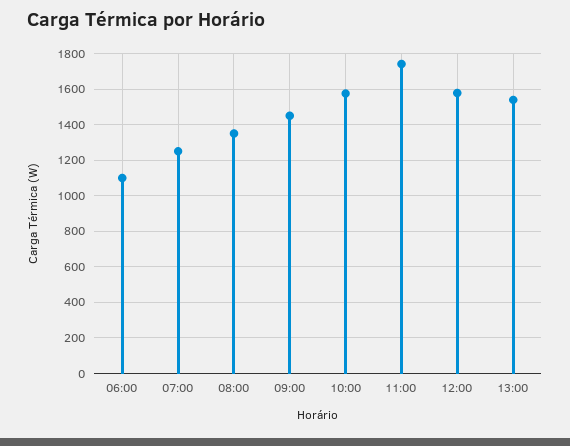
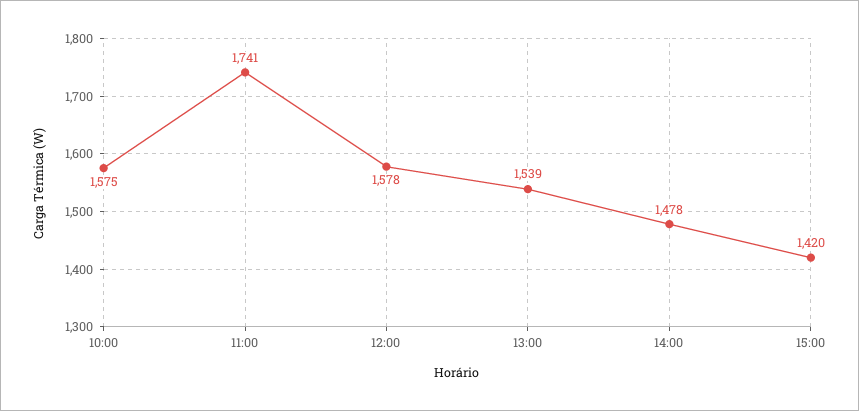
06:00: 1100 -> none
07:00: 1250 -> none
08:00: 1350 -> none
09:00: 1450 -> none
14:00: none -> 1478
15:00: none -> 1420

